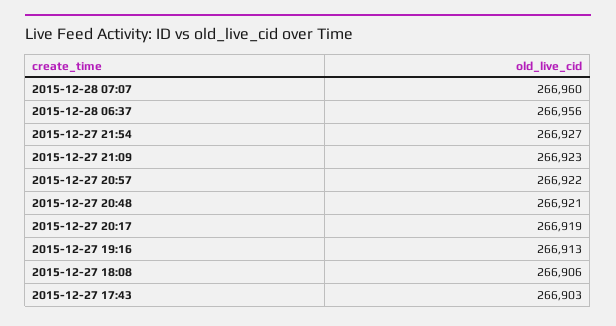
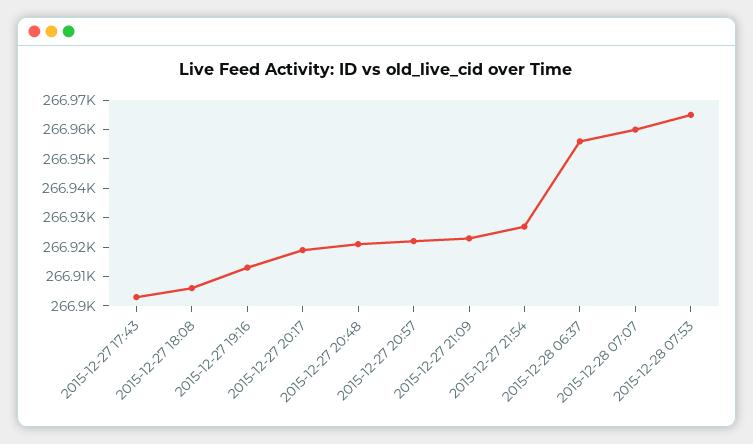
2015-12-28 07:53: none -> 266965

